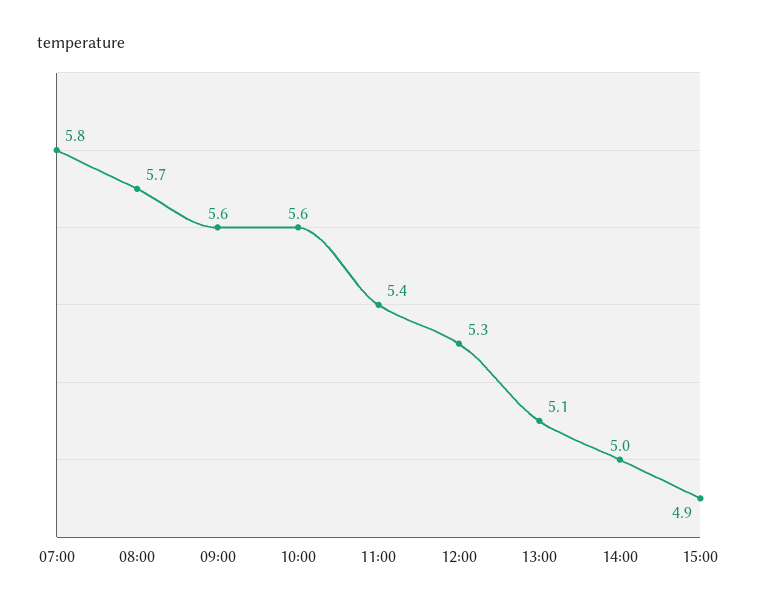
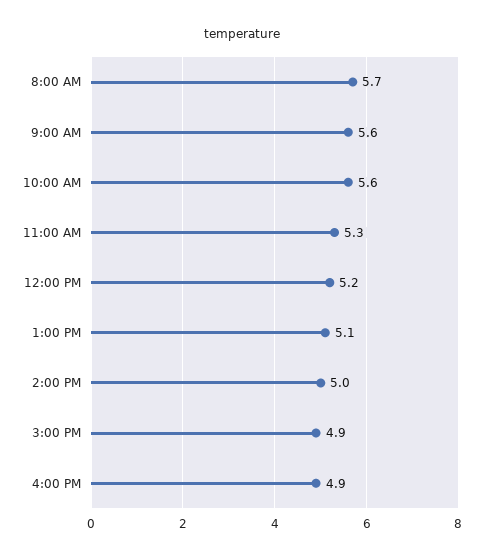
07:00: 5.8 -> none
11:00: 5.4 -> 5.3
12:00: 5.3 -> 5.2
4:00 PM: none -> 4.9

